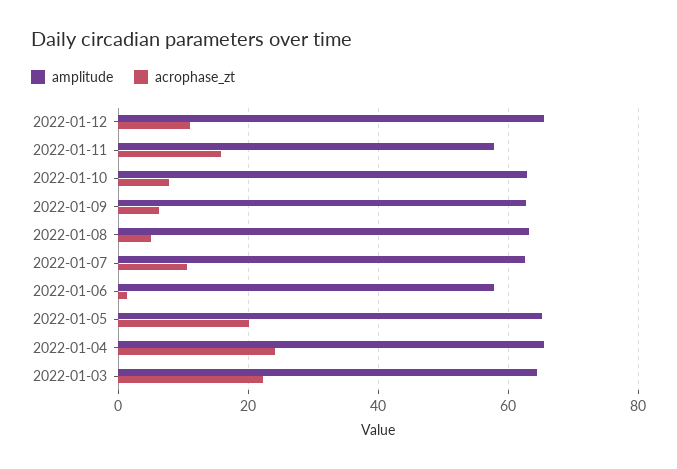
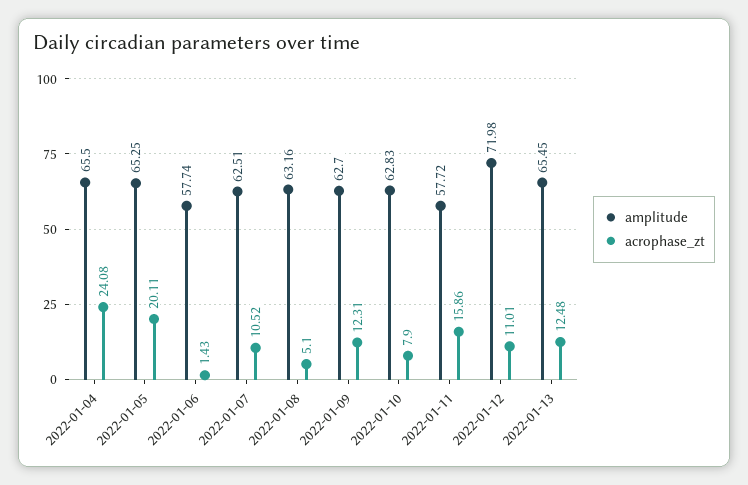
amplitude, 2022-01-12: 66 -> 71.98
acrophase_zt, 2022-01-09: 6 -> 12.31
amplitude, 2022-01-03: 64 -> none
acrophase_zt, 2022-01-03: 22 -> none
amplitude, 2022-01-13: none -> 65.45
acrophase_zt, 2022-01-13: none -> 12.48

